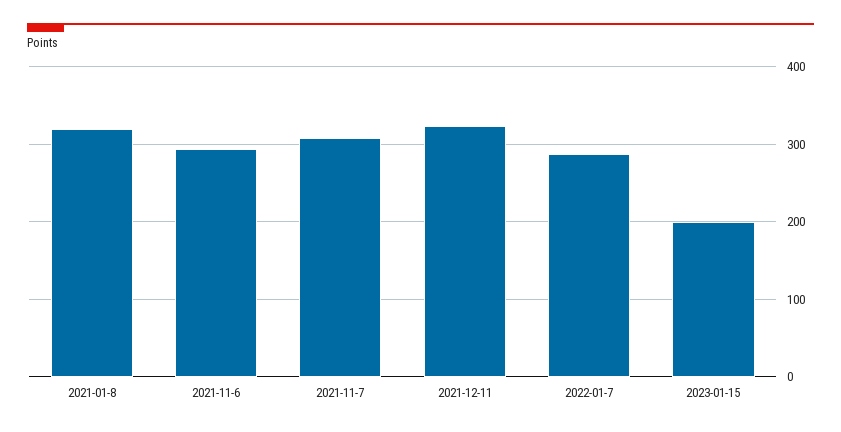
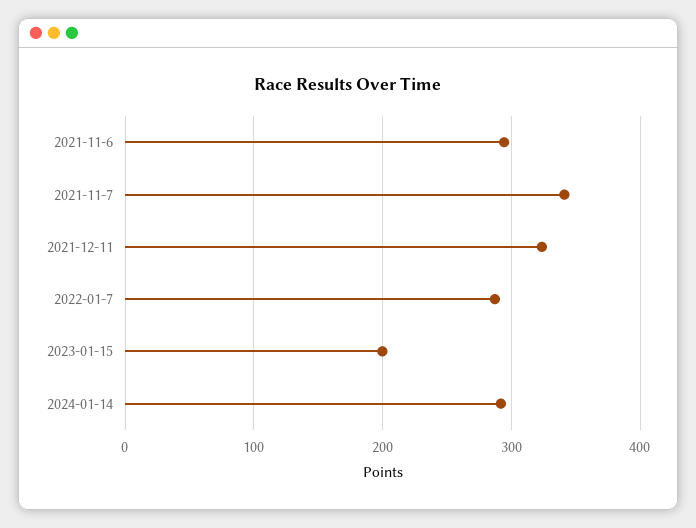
2021-01-8: 320 -> none
2021-11-7: 310 -> 340
2024-01-14: none -> 290

